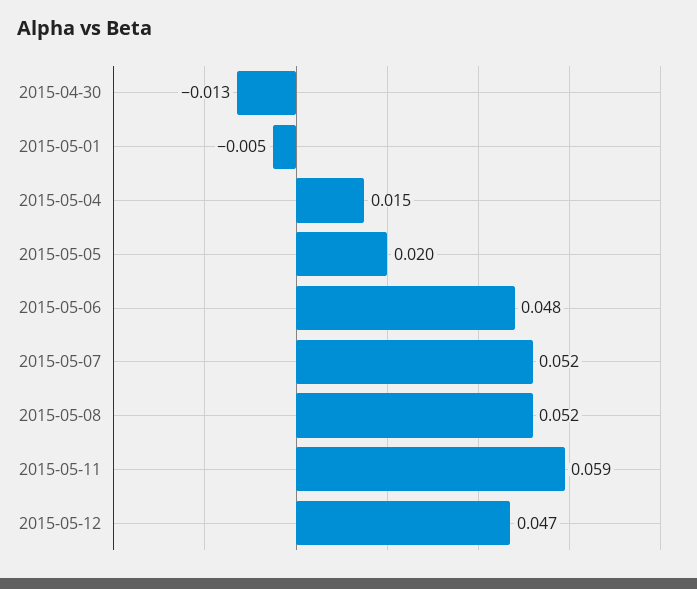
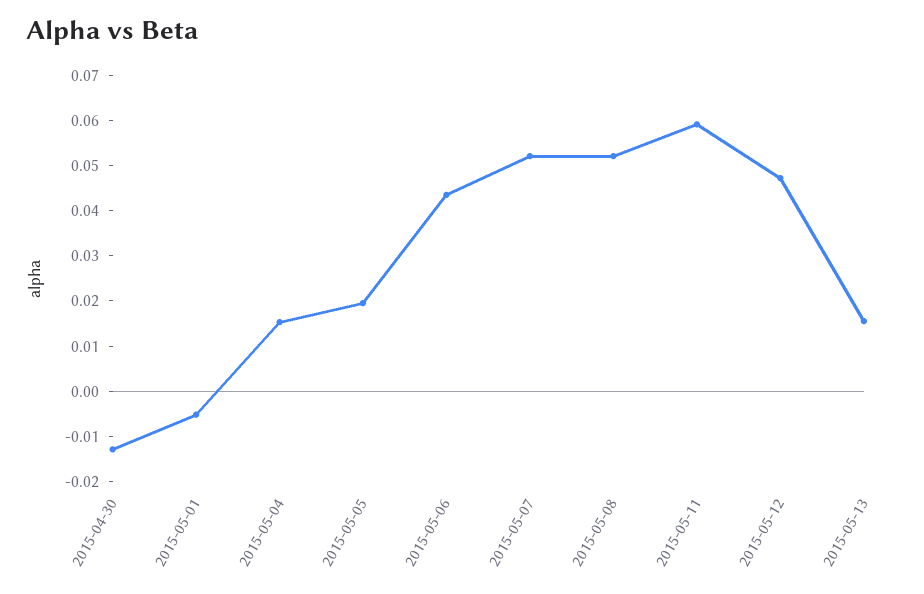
2015-05-06: 0.048 -> 0.044
2015-05-13: none -> 0.016

